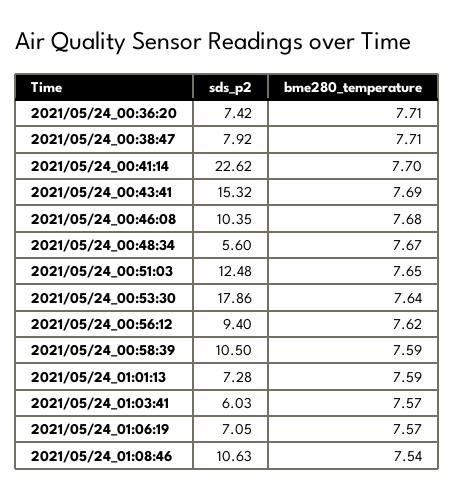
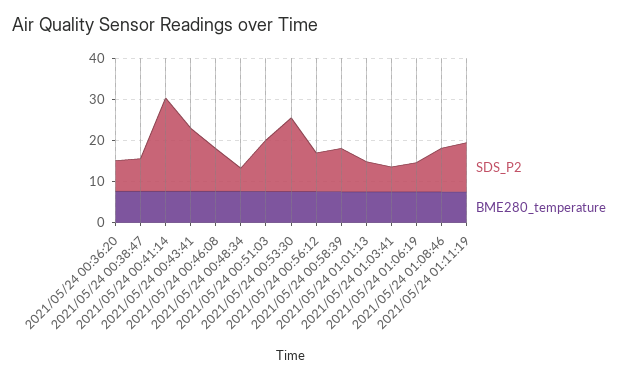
sds_p2, 2021/05/24 01:11:19: none -> 12
bme280_temperature, 2021/05/24 01:11:19: none -> 8

